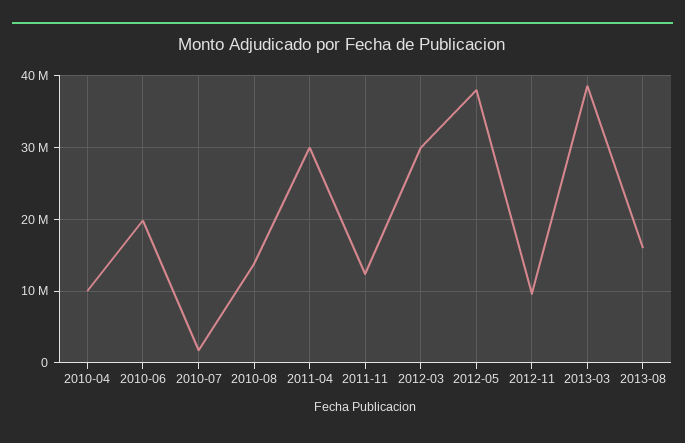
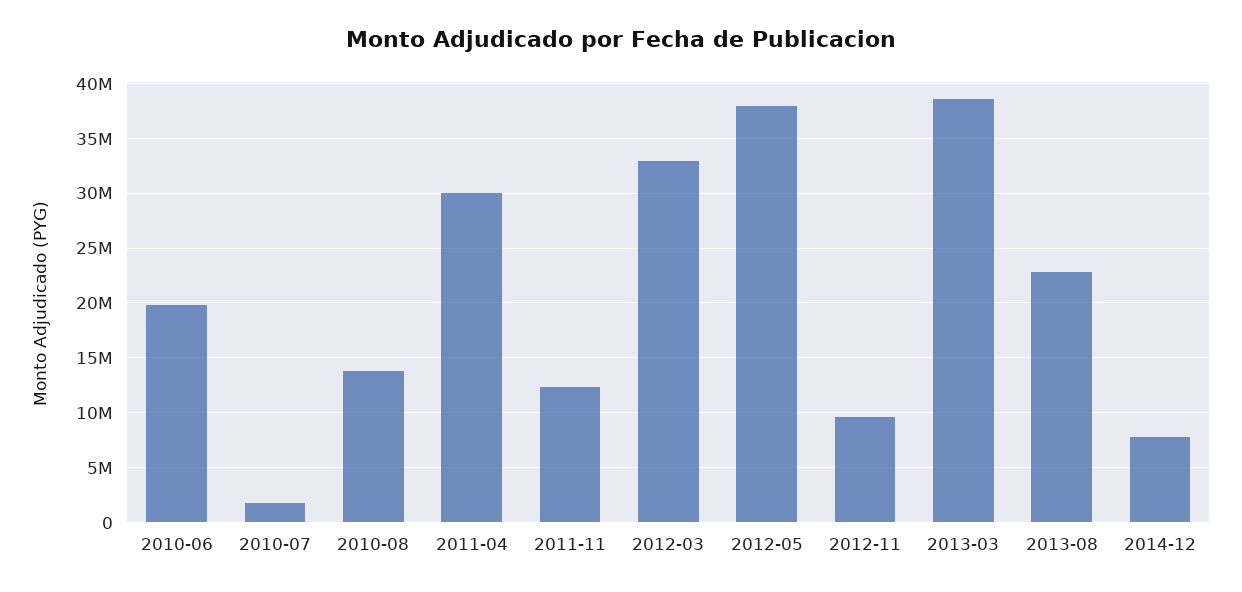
2010-04: 10000000 -> none
2012-03: 30000000 -> 33000000
2013-08: 16000000 -> 23000000
2014-12: none -> 8000000

